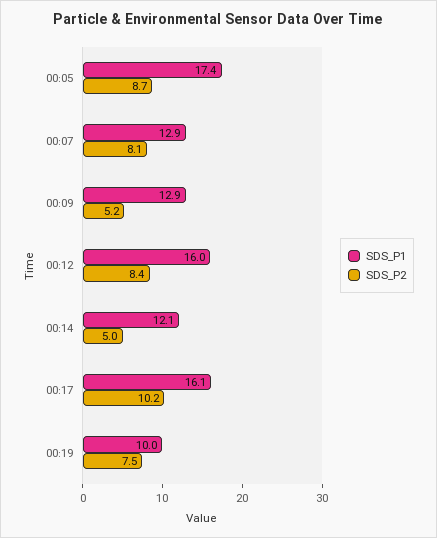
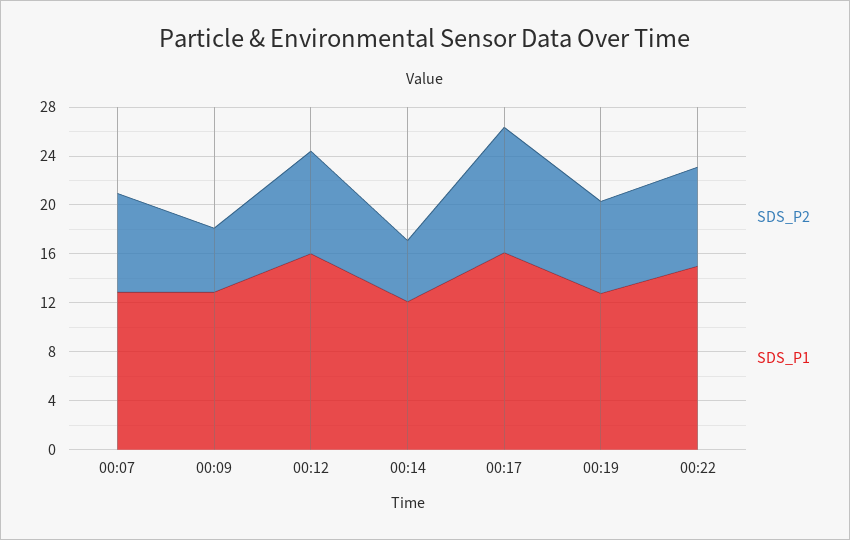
SDS_P1, 00:05: 17.4 -> none
SDS_P2, 00:05: 8.7 -> none
SDS_P1, 00:19: 10 -> 13
SDS_P2, 00:22: none -> 8
SDS_P1, 00:22: none -> 15

